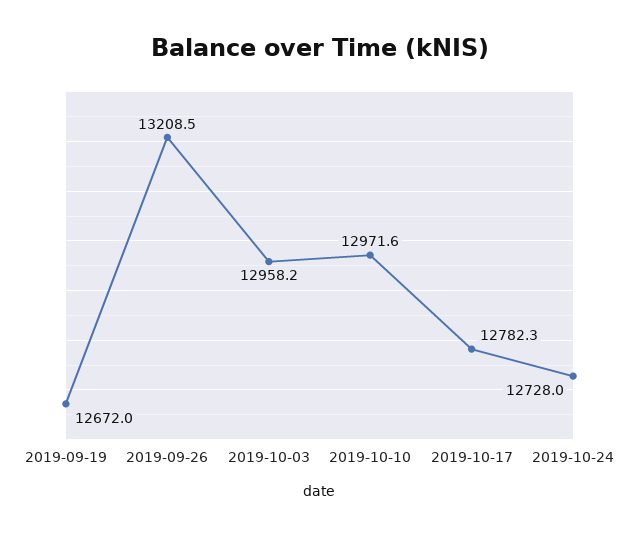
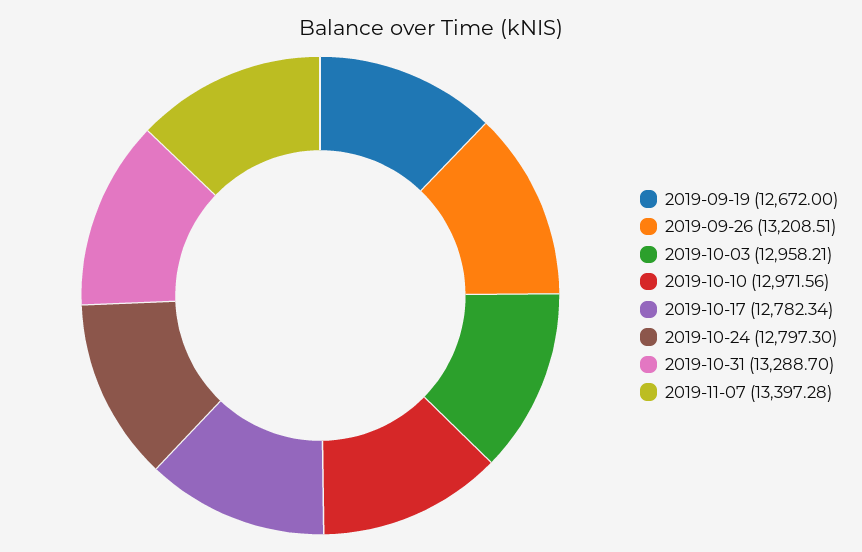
2019-10-24: 12728 -> 12797.3
2019-10-31: none -> 13288.7
2019-11-07: none -> 13397.28

